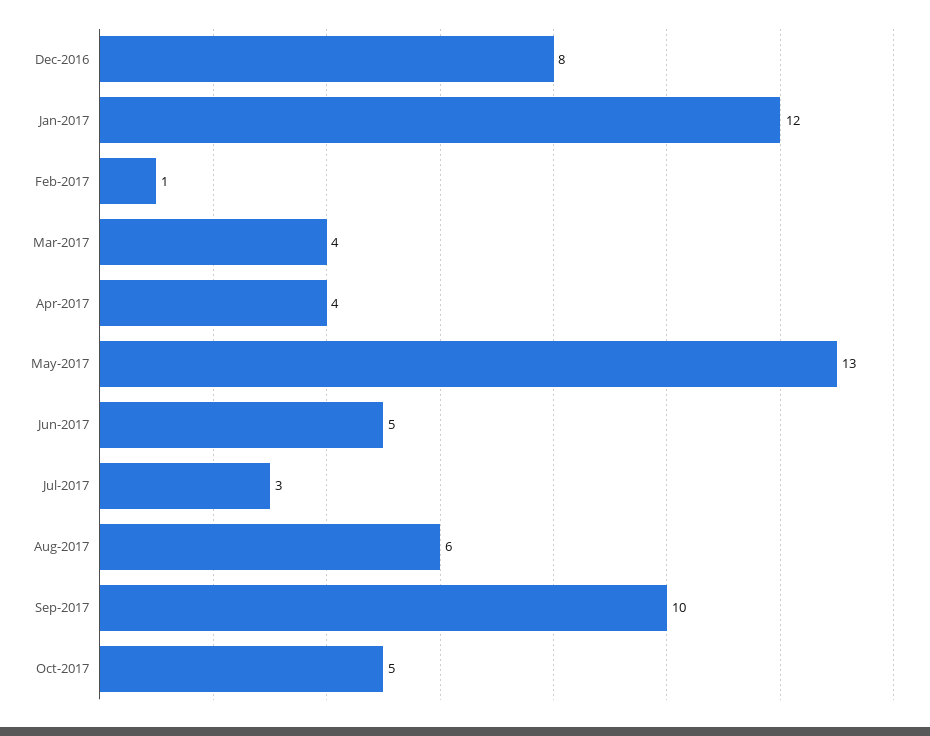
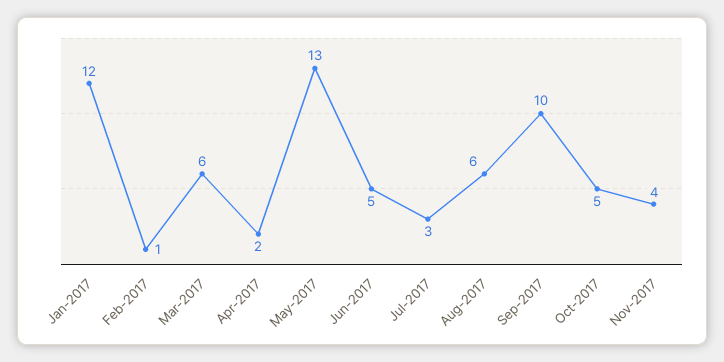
Dec-2016: 8 -> none
Mar-2017: 4 -> 6
Apr-2017: 4 -> 2
Nov-2017: none -> 4

